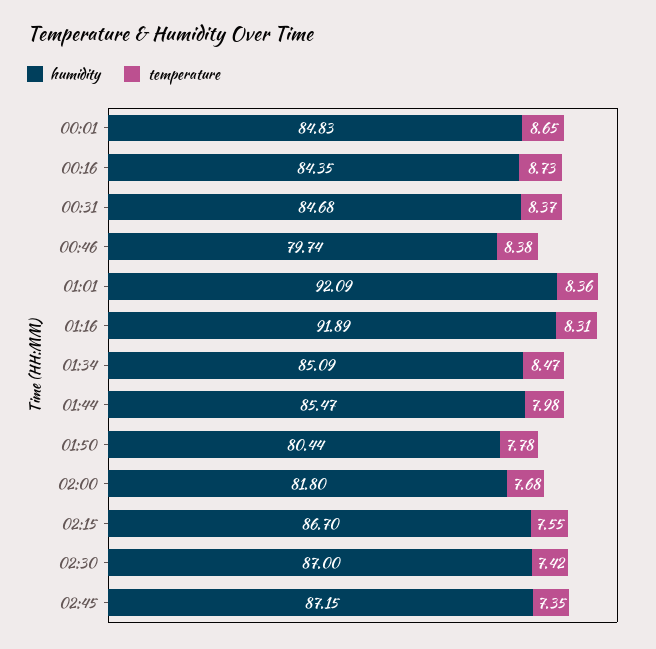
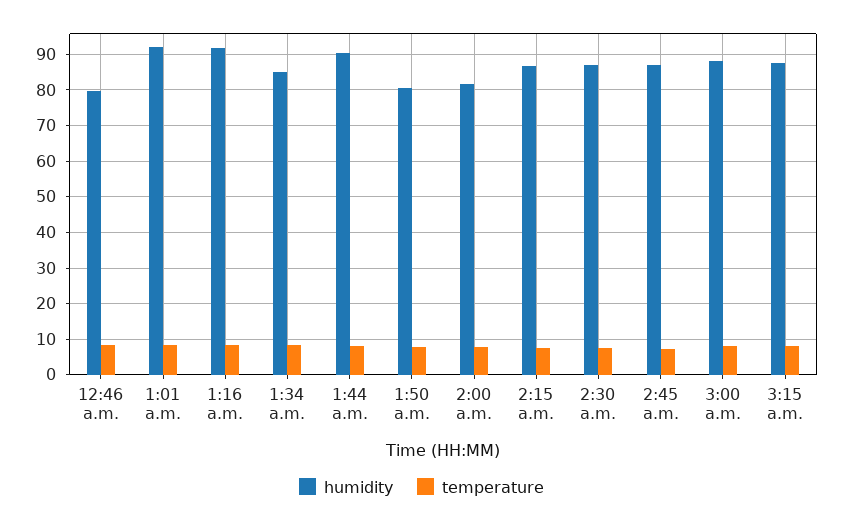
humidity, 00:01: 84.83 -> none
temperature, 00:01: 8.65 -> none
humidity, 00:16: 84.35 -> none
temperature, 00:16: 8.73 -> none
humidity, 00:31: 84.68 -> none
temperature, 00:31: 8.37 -> none
humidity, 01:44: 85.47 -> 90
humidity, 3:00 a.m.: none -> 88
temperature, 3:00 a.m.: none -> 8
humidity, 3:15 a.m.: none -> 88
temperature, 3:15 a.m.: none -> 8

